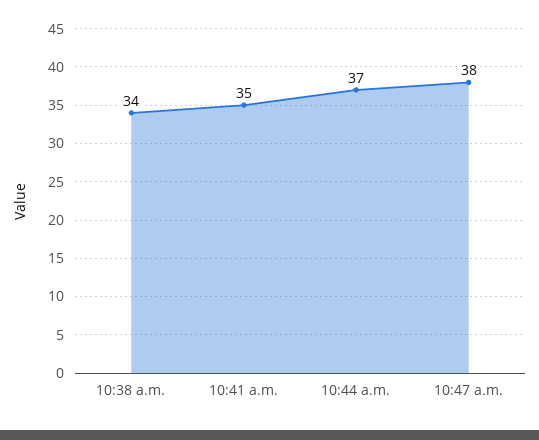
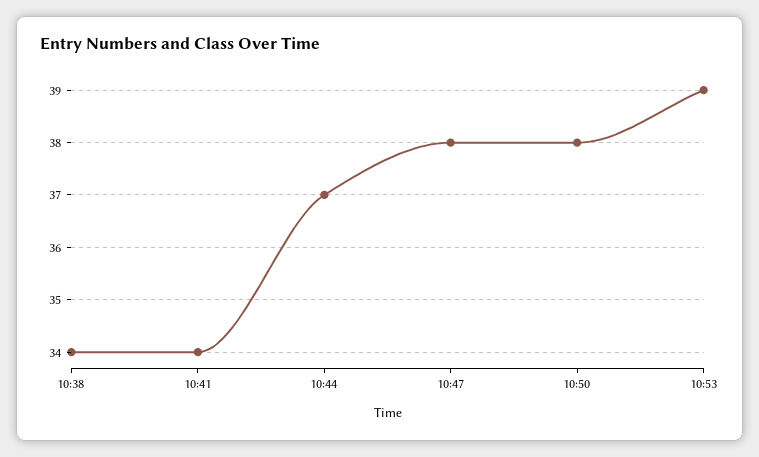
10:41 a.m.: 35 -> 34
10:50: none -> 38
10:53: none -> 39

